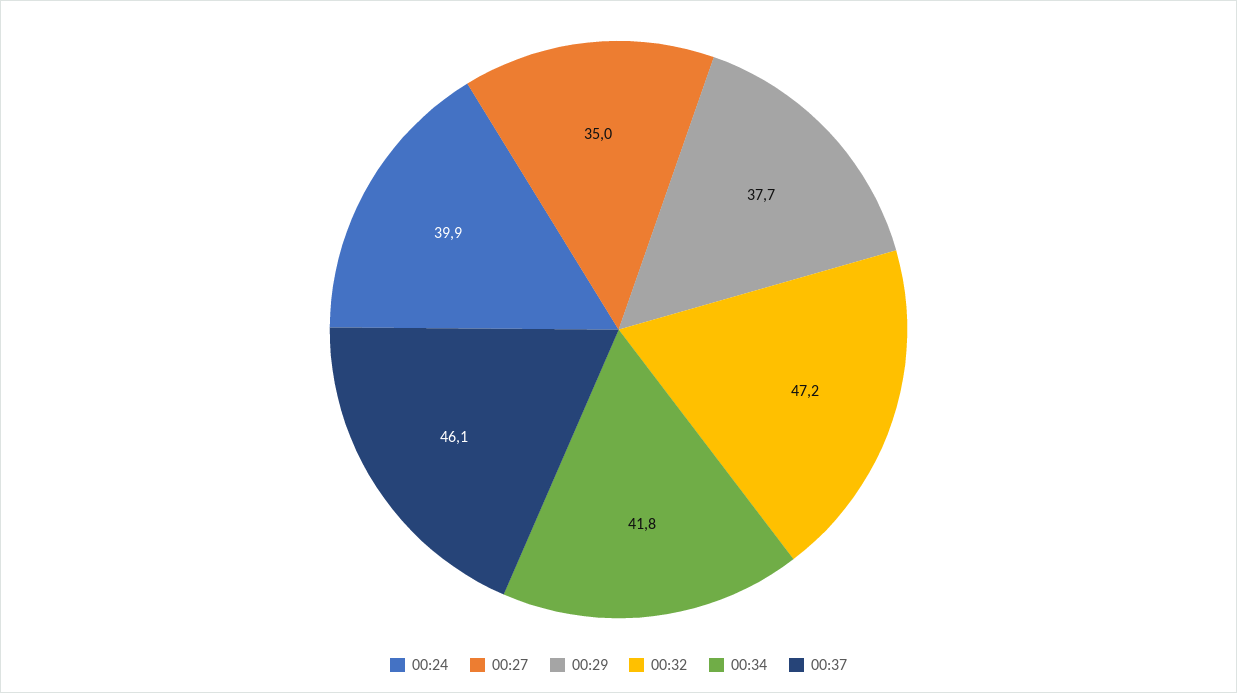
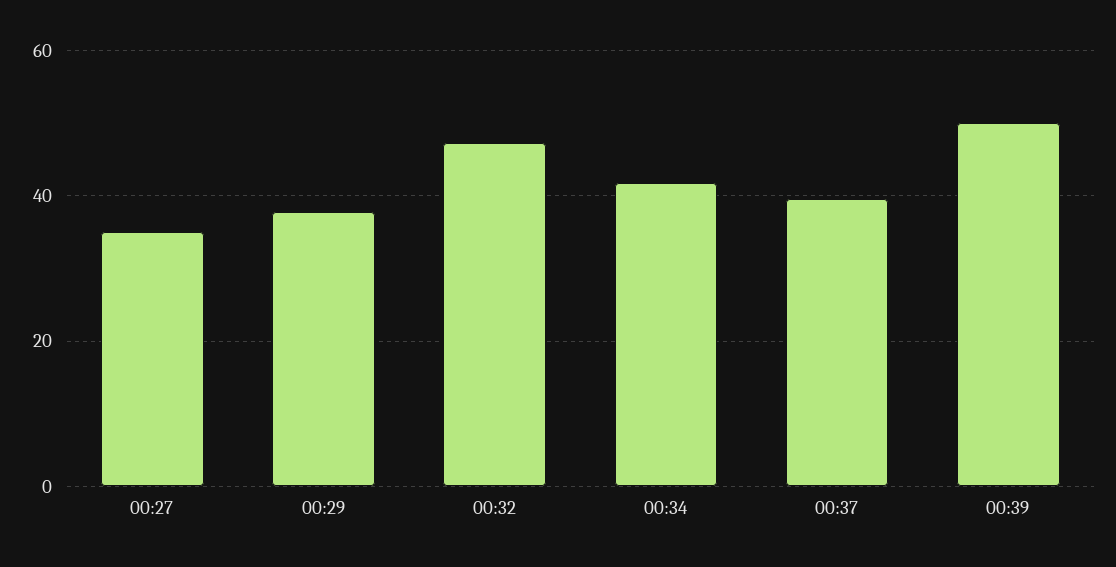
00:24: 39.9 -> none
00:37: 46.1 -> 40
00:39: none -> 50

